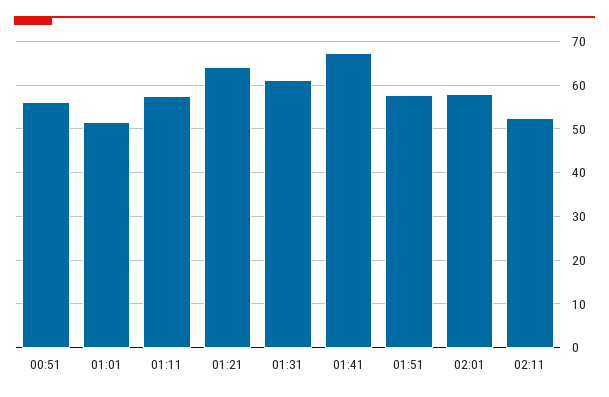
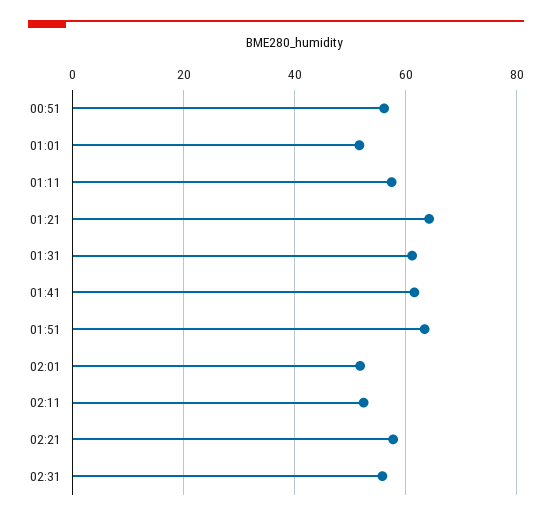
01:41: 68 -> 62
01:51: 58 -> 64
02:01: 58 -> 52
02:21: none -> 58
02:31: none -> 56

